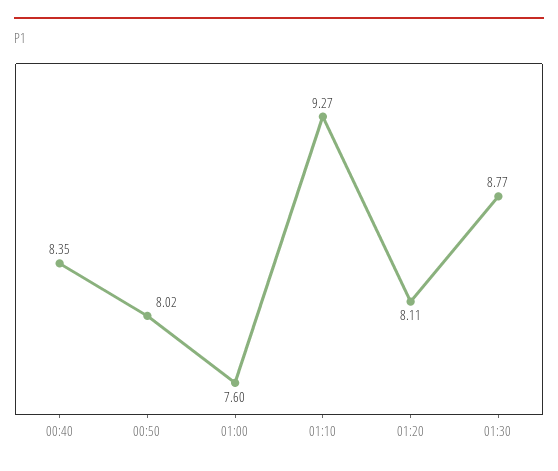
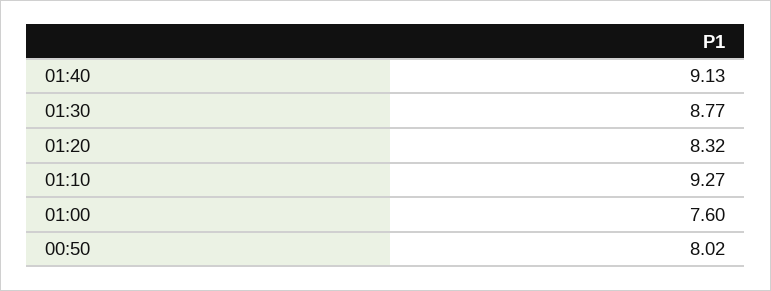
00:40: 8.35 -> none
01:20: 8.11 -> 8.32
01:40: none -> 9.13

